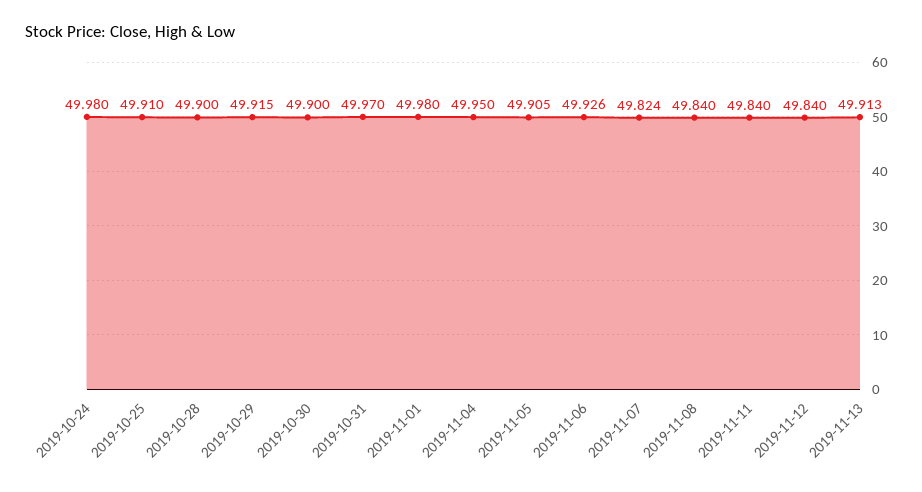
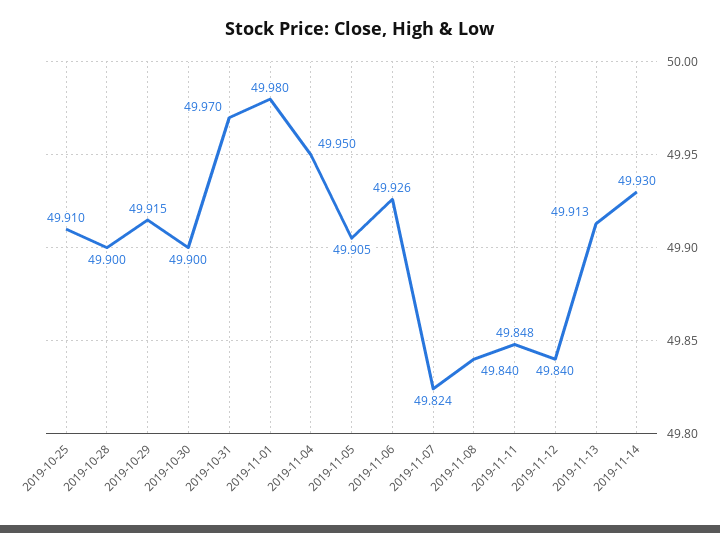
2019-10-24: 49.98 -> none
2019-11-11: 49.84 -> 49.848
2019-11-14: none -> 49.93

